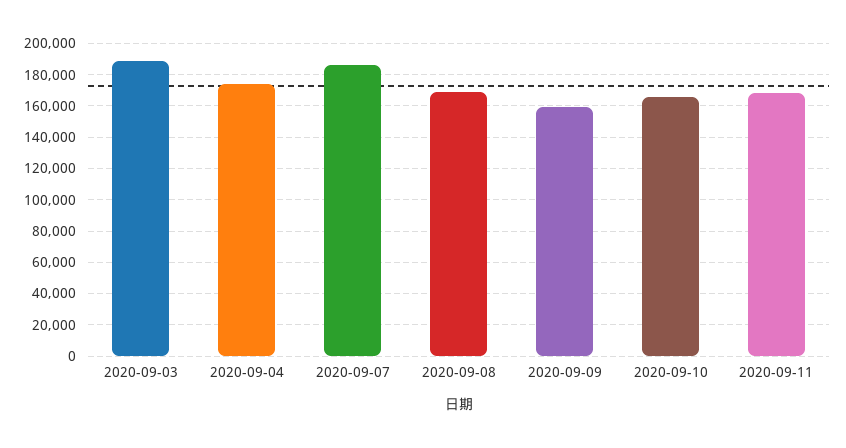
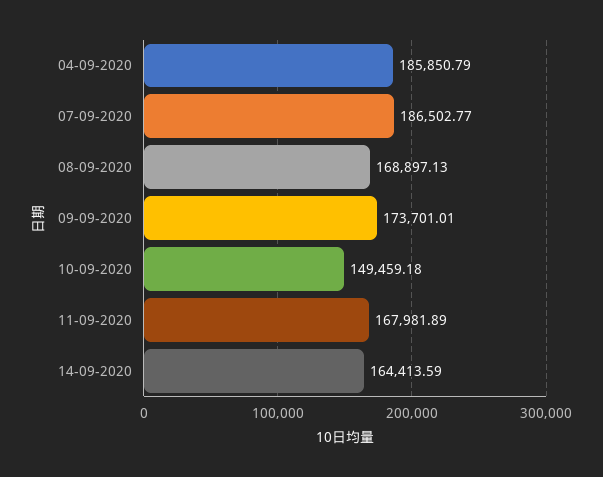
2020-09-03: 190000 -> none
2020-09-04: 175000 -> 185850.79
2020-09-09: 160000 -> 173701.01
2020-09-10: 165000 -> 149459.18
14-09-2020: none -> 164413.59

